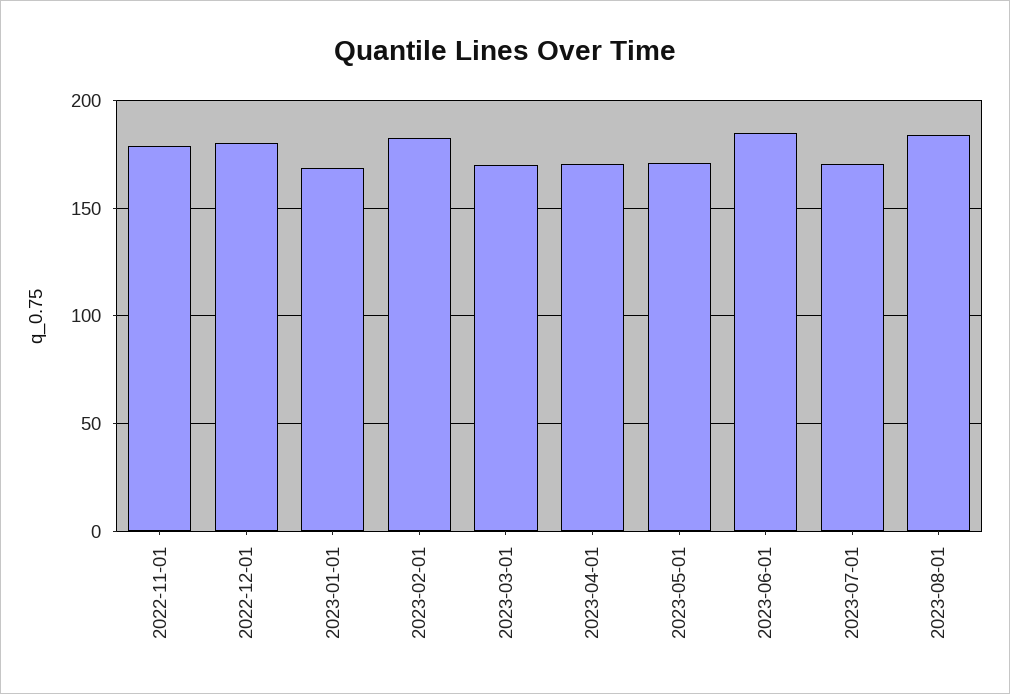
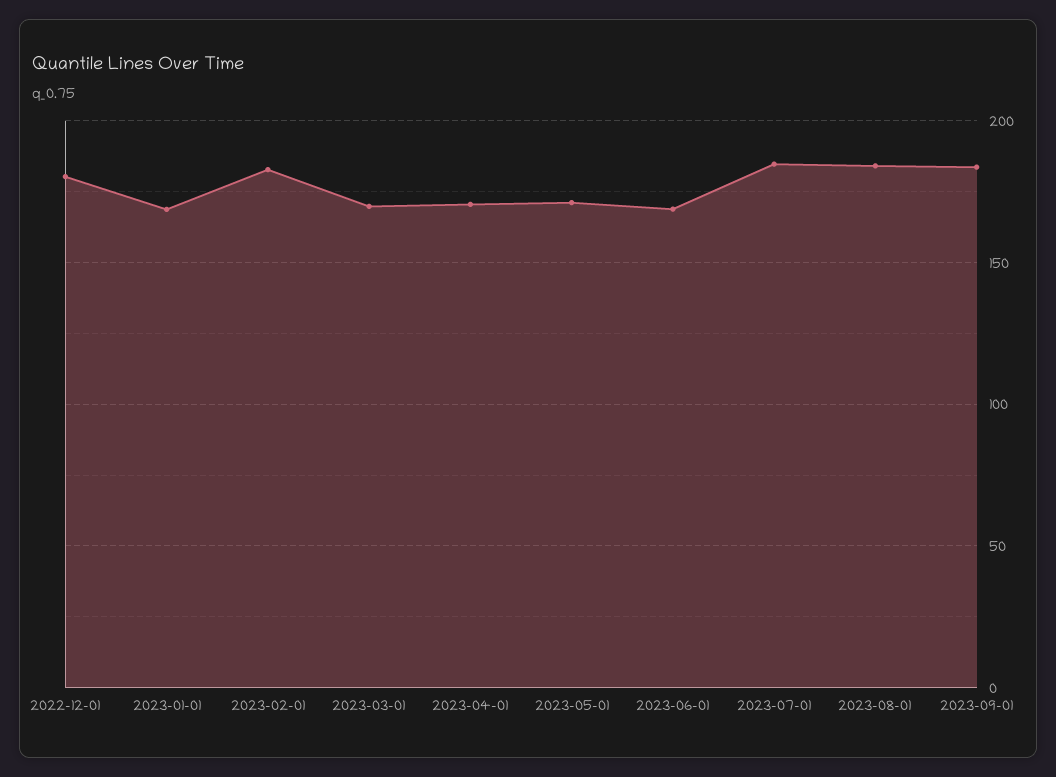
2022-11-01: 180 -> none
2023-06-01: 185 -> 170
2023-07-01: 170 -> 185
2023-09-01: none -> 185

